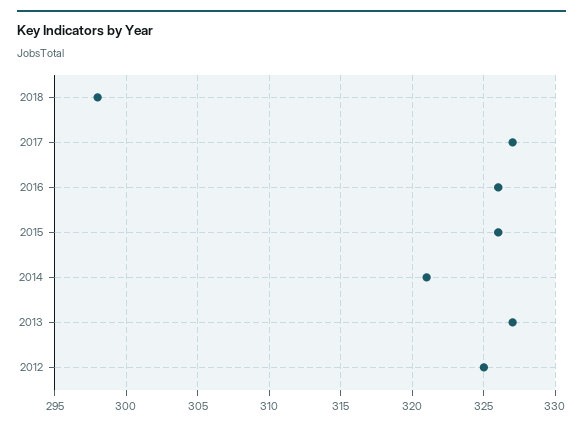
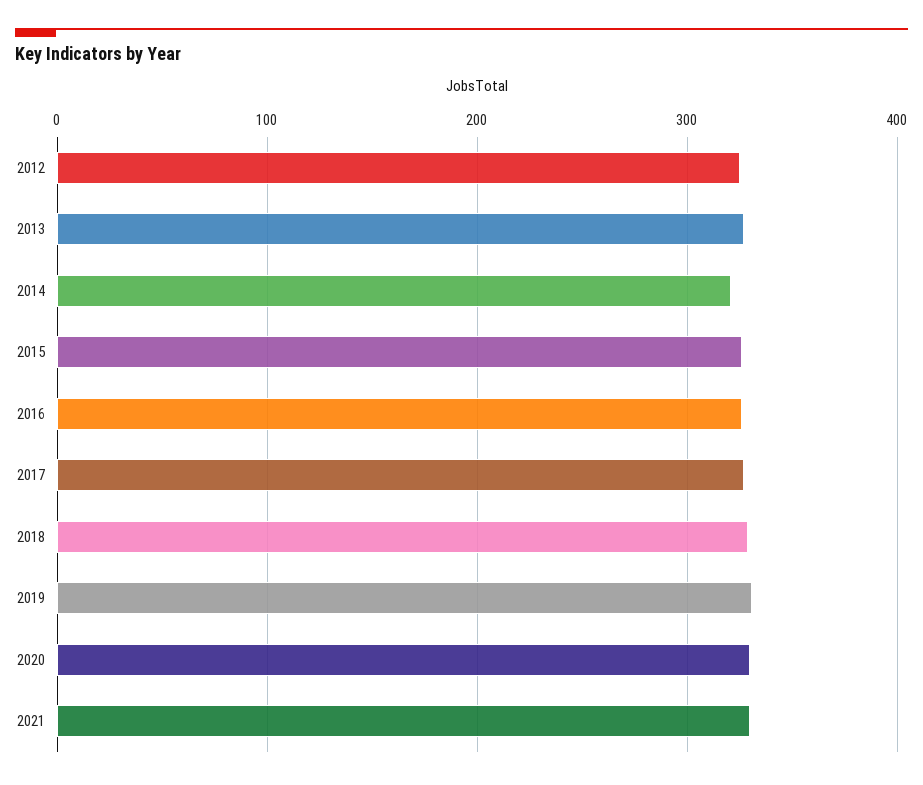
2018: 298 -> 330
2019: none -> 330
2020: none -> 330
2021: none -> 330

